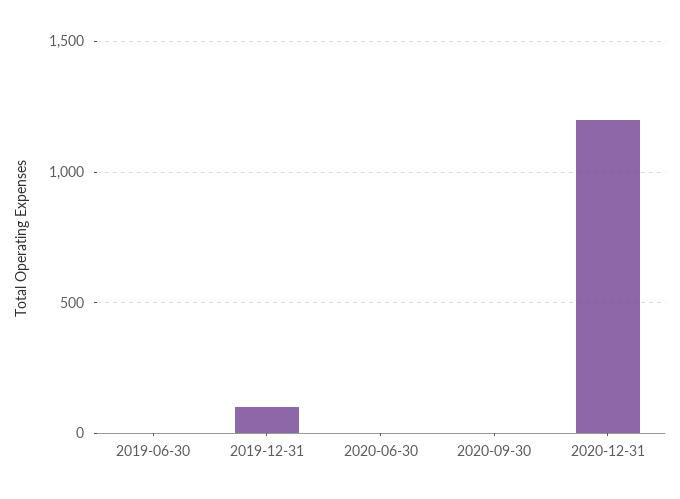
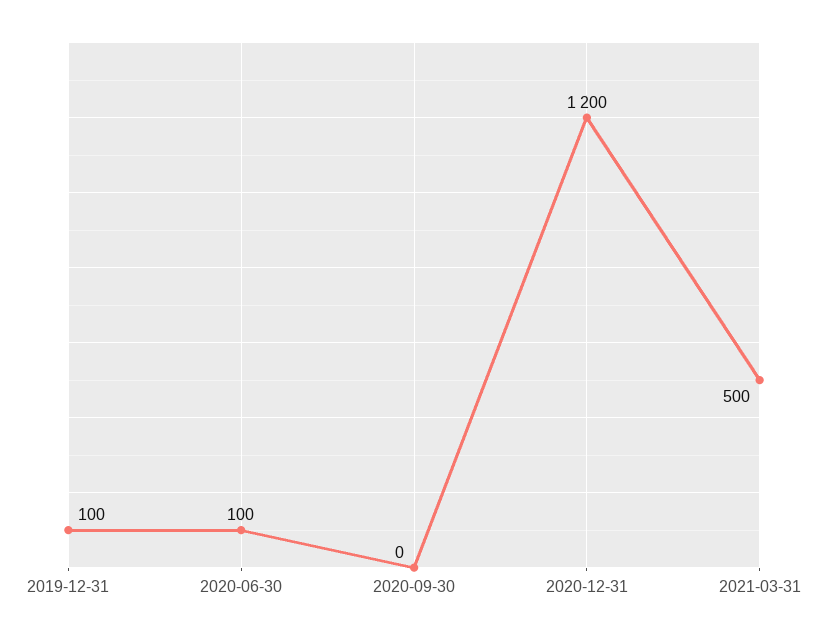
2019-06-30: 0 -> none
2020-06-30: 0 -> 100
2021-03-31: none -> 500

